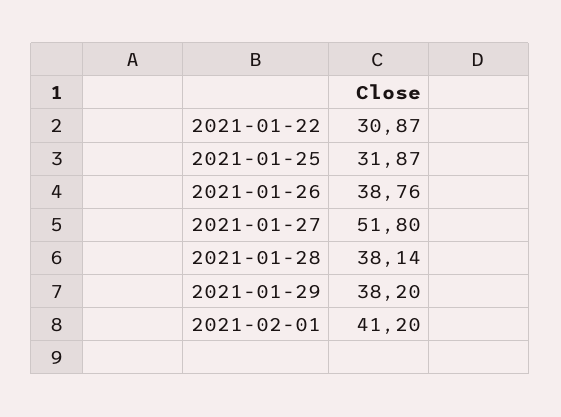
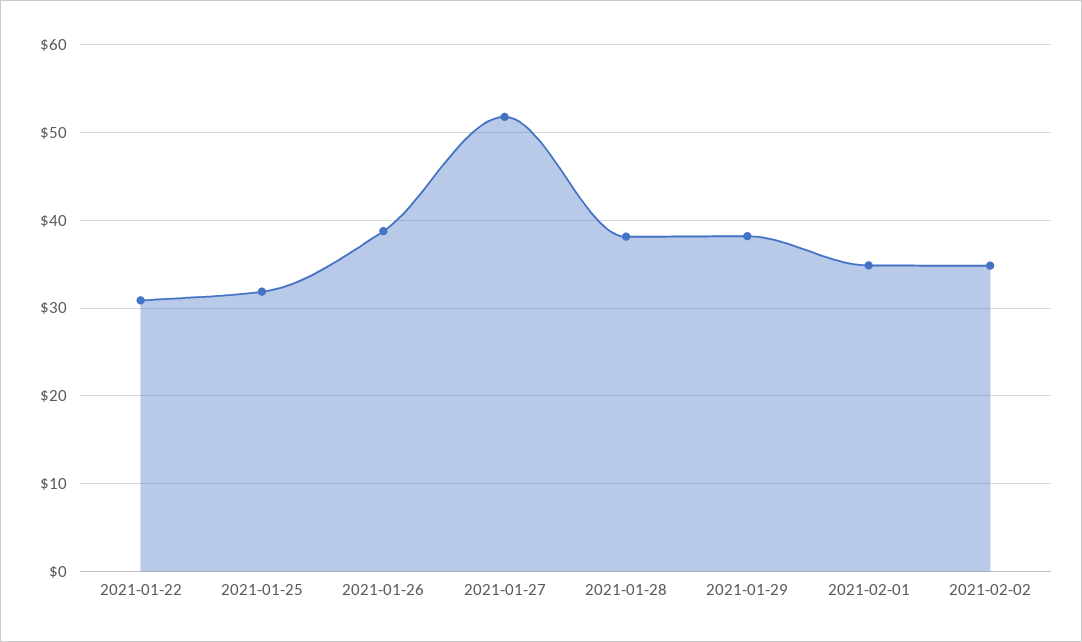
2021-02-01: 41.2 -> 35
2021-02-02: none -> 35

